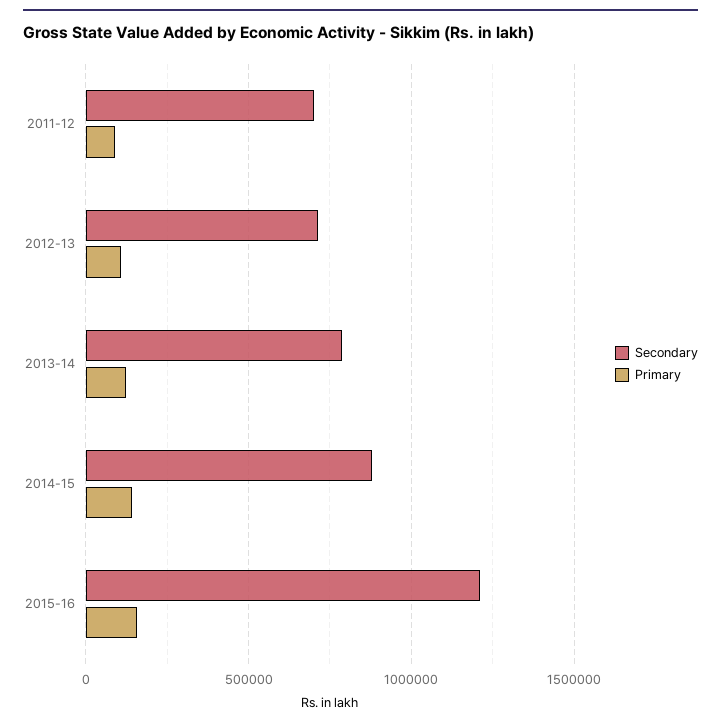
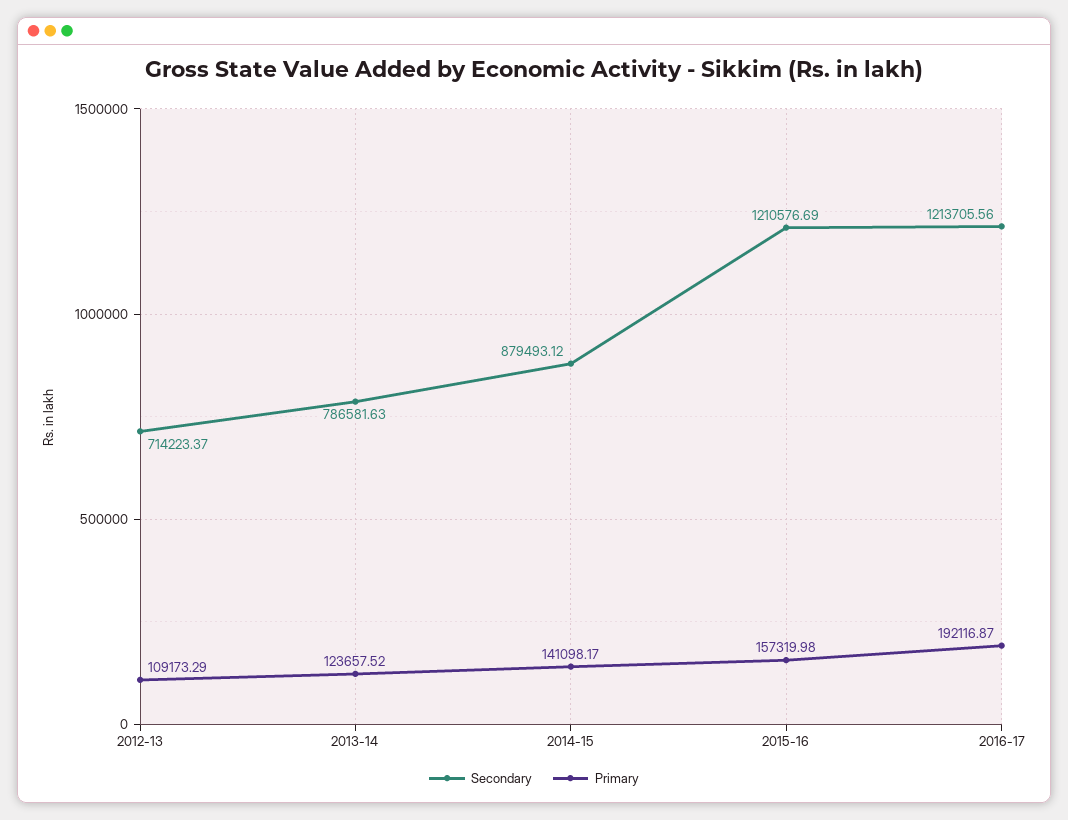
Secondary, 2011-12: 700000 -> none
Primary, 2011-12: 100000 -> none
Secondary, 2016-17: none -> 1213705.56
Primary, 2016-17: none -> 192116.87

